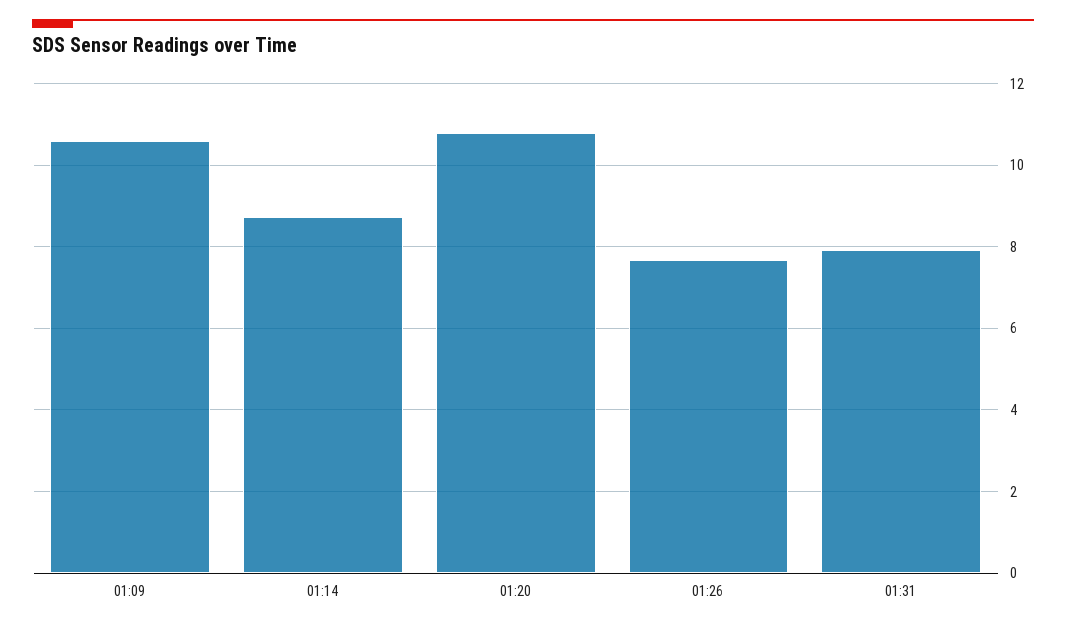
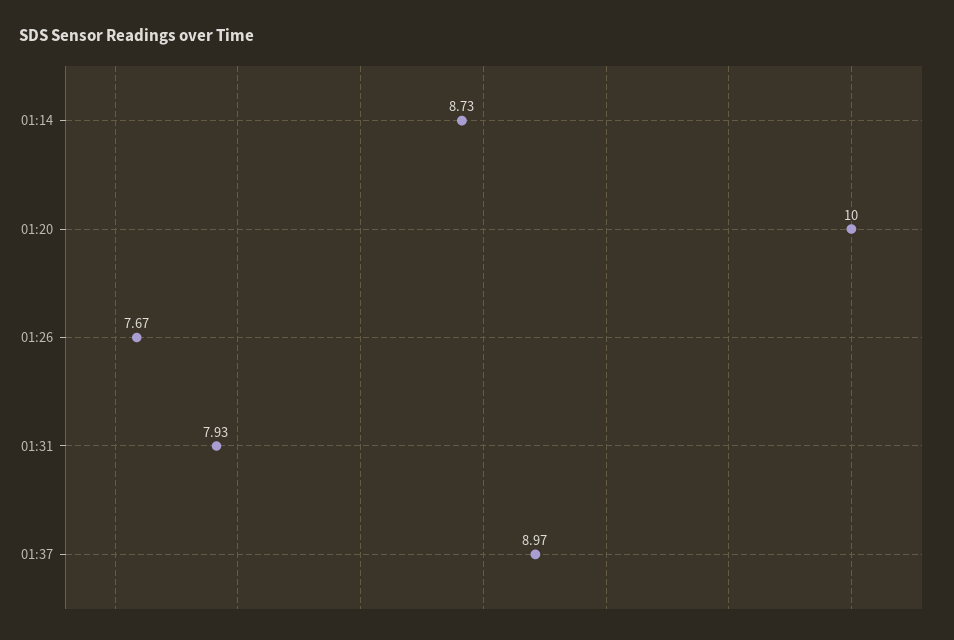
01:09: 10.6 -> none
01:20: 10.8 -> 10
01:37: none -> 8.97

